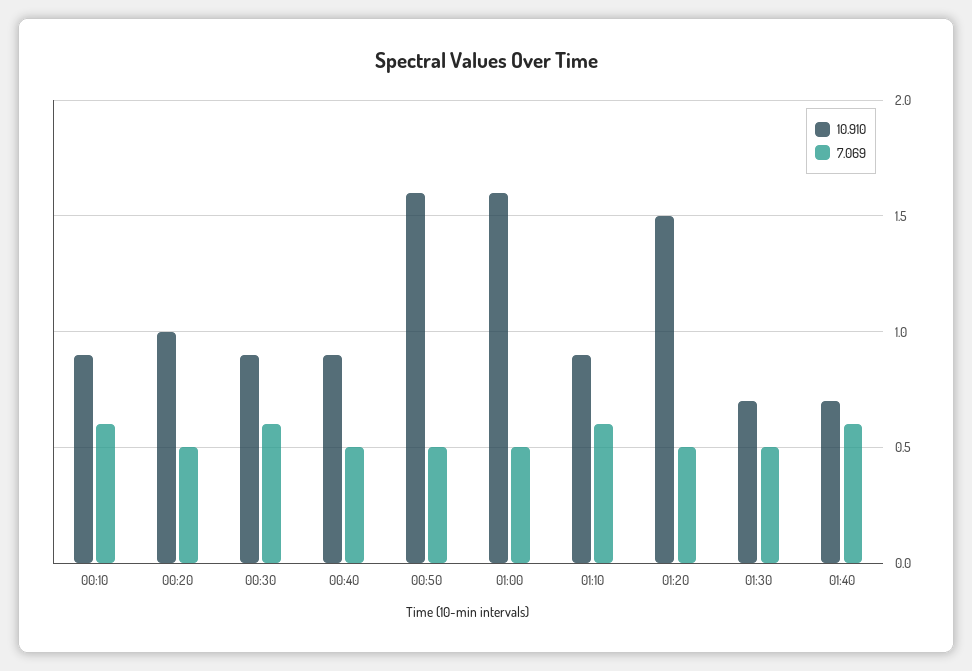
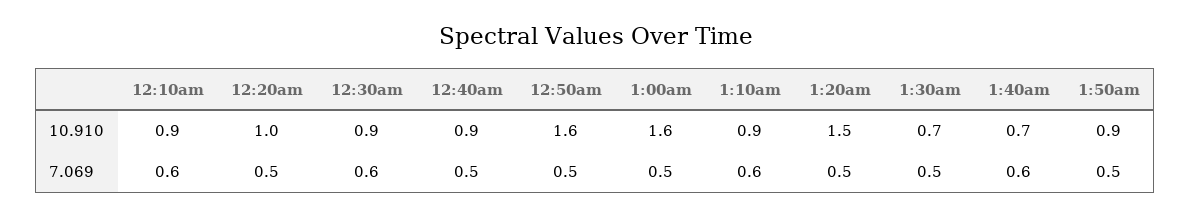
10.910, 1:50am: none -> 0.9
7.069, 1:50am: none -> 0.5

